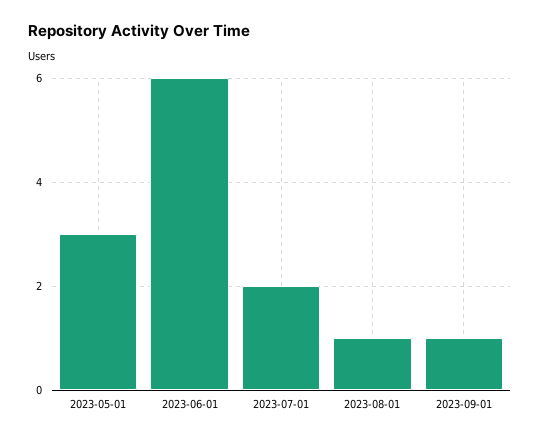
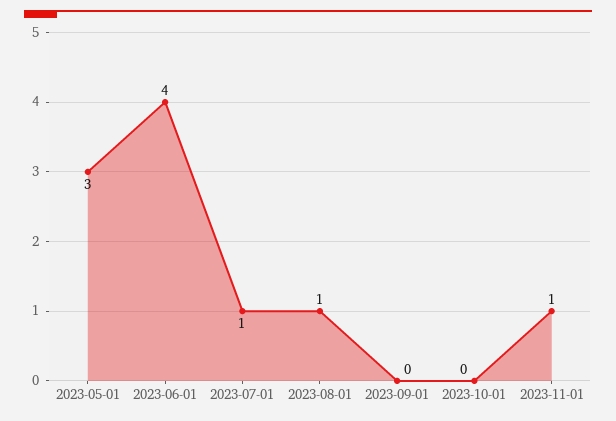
2023-06-01: 6 -> 4
2023-07-01: 2 -> 1
2023-09-01: 1 -> 0
2023-10-01: none -> 0
2023-11-01: none -> 1

